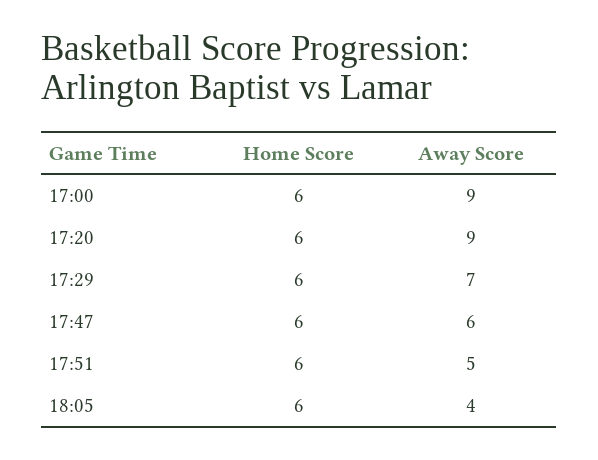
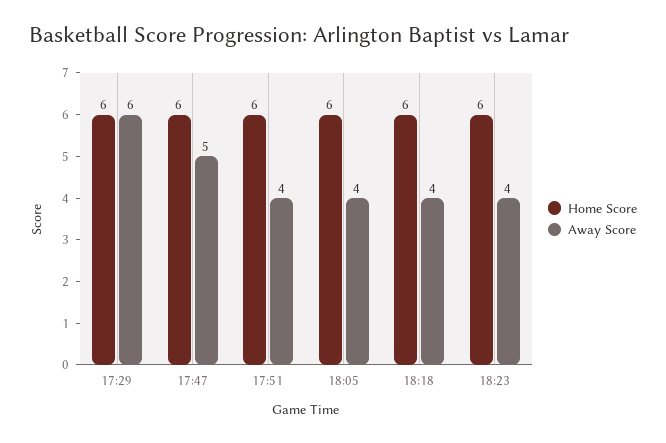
Home Score, 17:00: 6 -> none
Away Score, 17:00: 9 -> none
Home Score, 17:20: 6 -> none
Away Score, 17:20: 9 -> none
Away Score, 17:29: 7 -> 6
Away Score, 17:47: 6 -> 5
Away Score, 17:51: 5 -> 4
Home Score, 18:18: none -> 6
Away Score, 18:18: none -> 4
Home Score, 18:23: none -> 6
Away Score, 18:23: none -> 4

